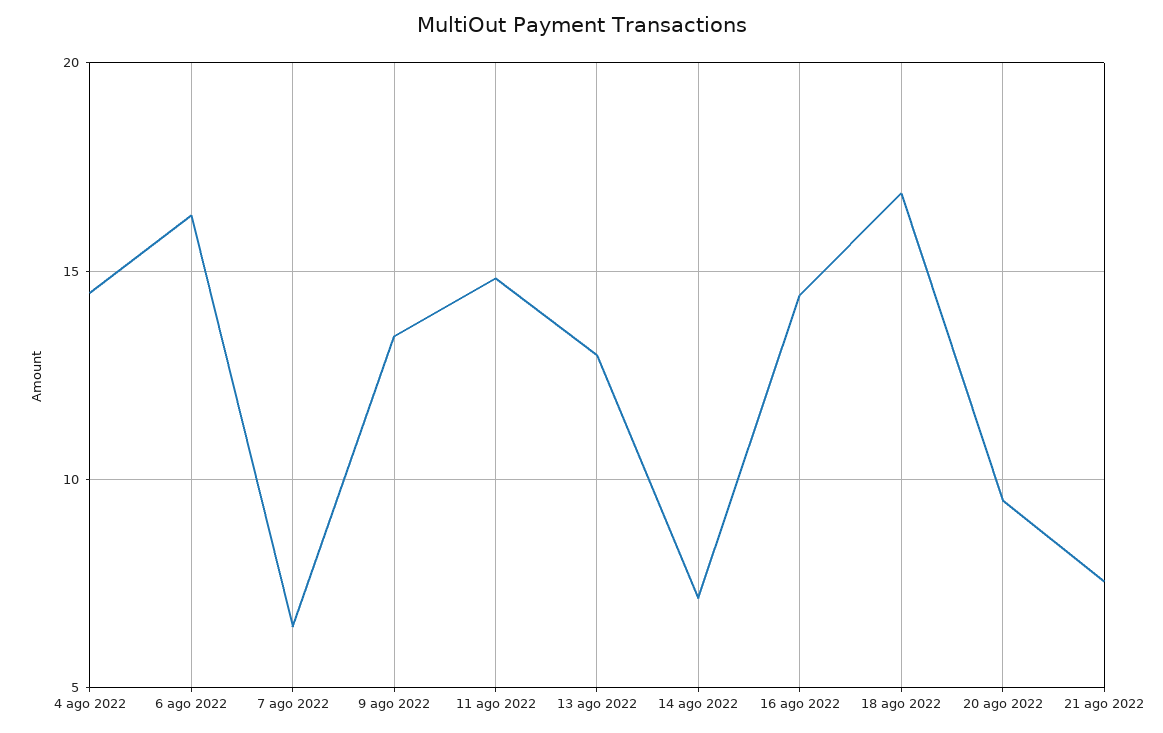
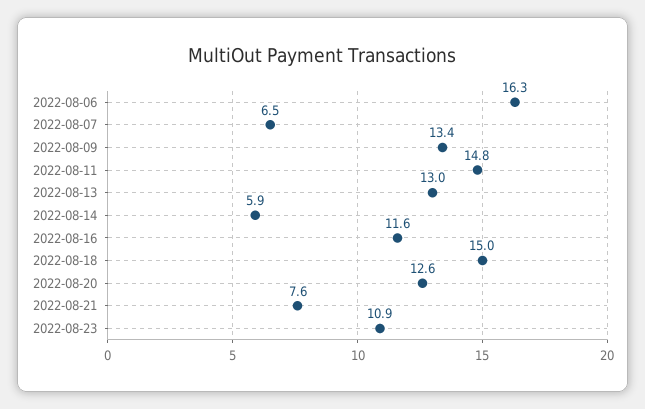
4 ago 2022: 14.5 -> none
14 ago 2022: 7 -> 5.9
16 ago 2022: 14.5 -> 11.6
18 ago 2022: 17 -> 15
20 ago 2022: 9.5 -> 12.6
2022-08-23: none -> 10.9

